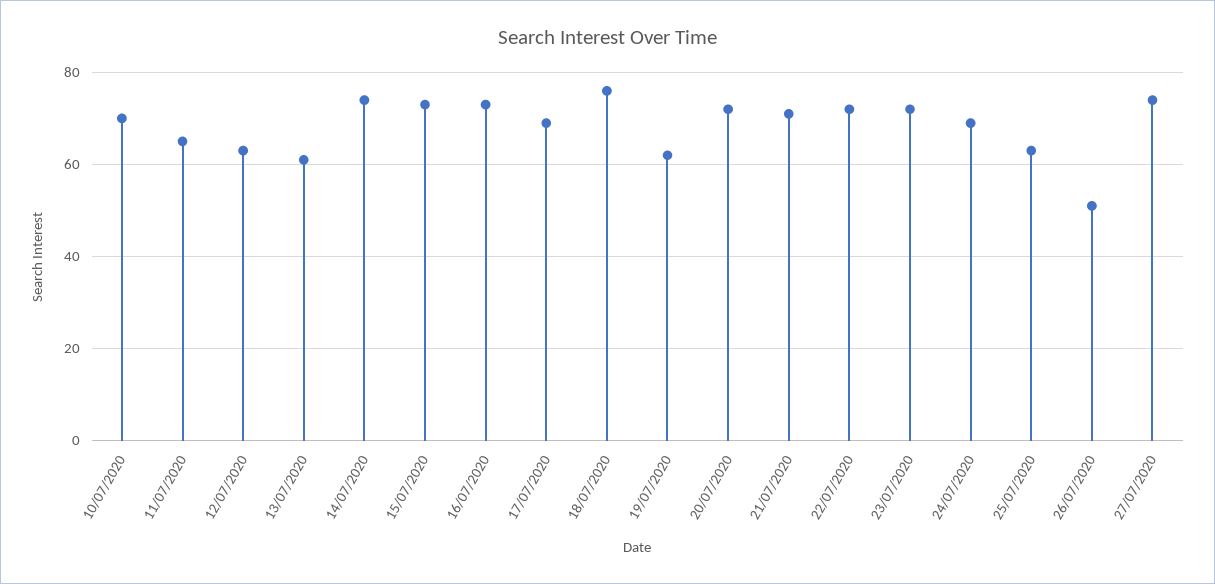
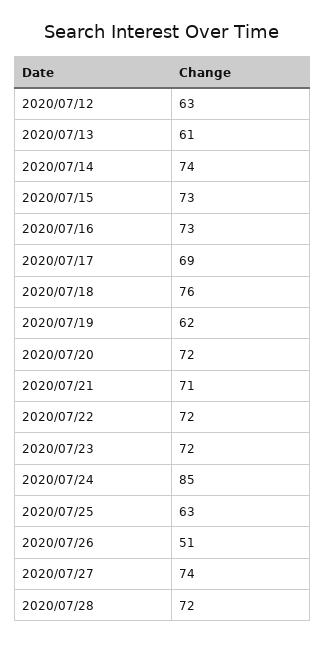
10/07/2020: 70 -> none
11/07/2020: 65 -> none
24/07/2020: 70 -> 85
2020/07/28: none -> 72

